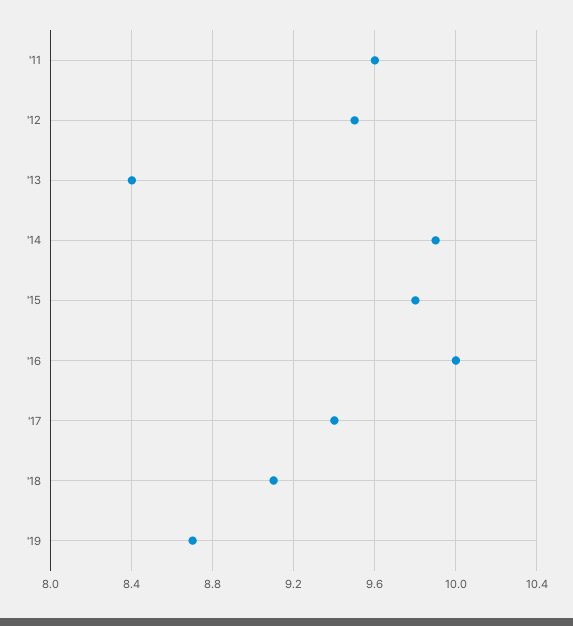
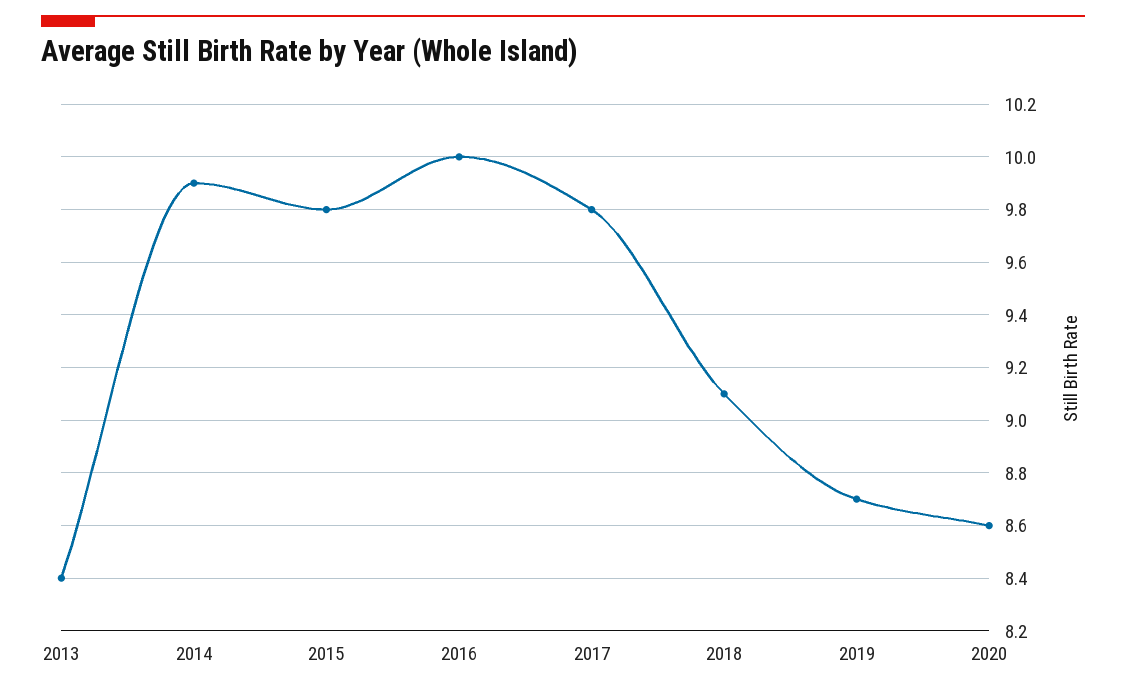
'11: 9.6 -> none
'12: 9.5 -> none
'17: 9.4 -> 9.8
2020: none -> 8.6

